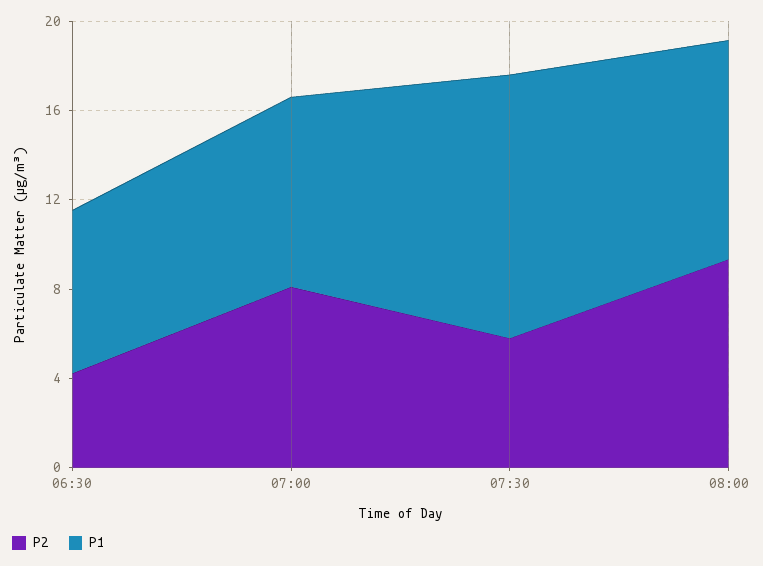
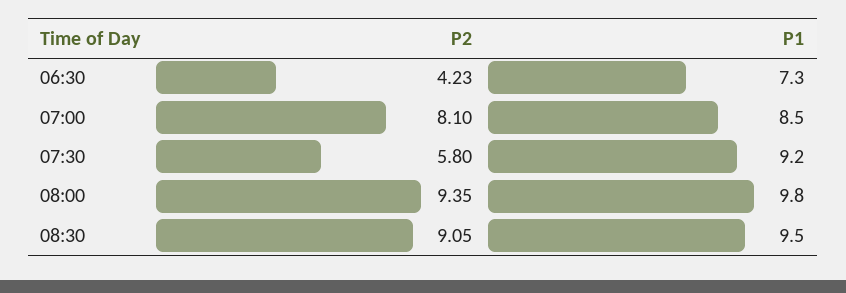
P1, 07:30: 12 -> 9.2
P2, 08:30: none -> 9.05
P1, 08:30: none -> 9.5

